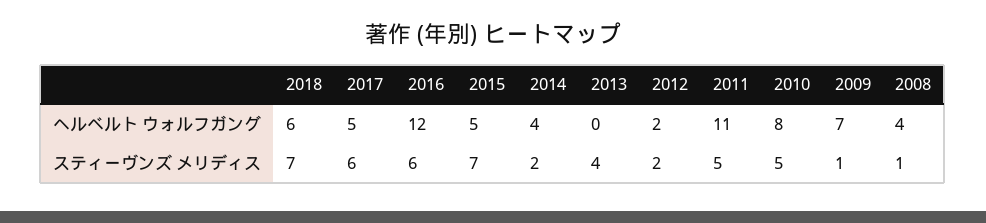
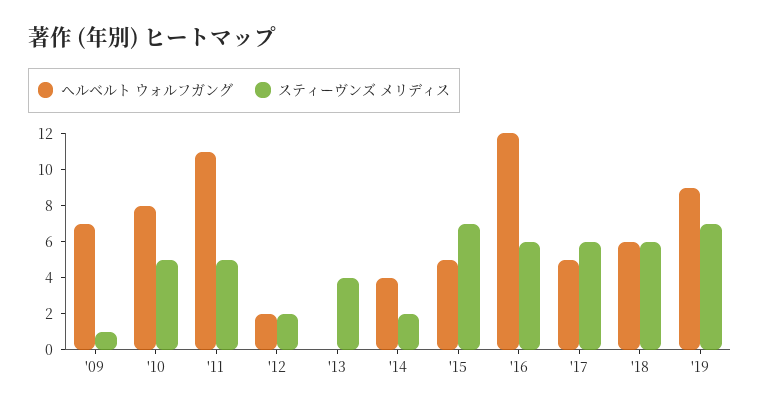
ヘルベルト ウォルフガング, 2008: 4 -> none
スティーヴンズ メリディス, 2018: 7 -> 6
スティーヴンズ メリディス, 2008: 1 -> none
ヘルベルト ウォルフガング, '19: none -> 9
スティーヴンズ メリディス, '19: none -> 7

